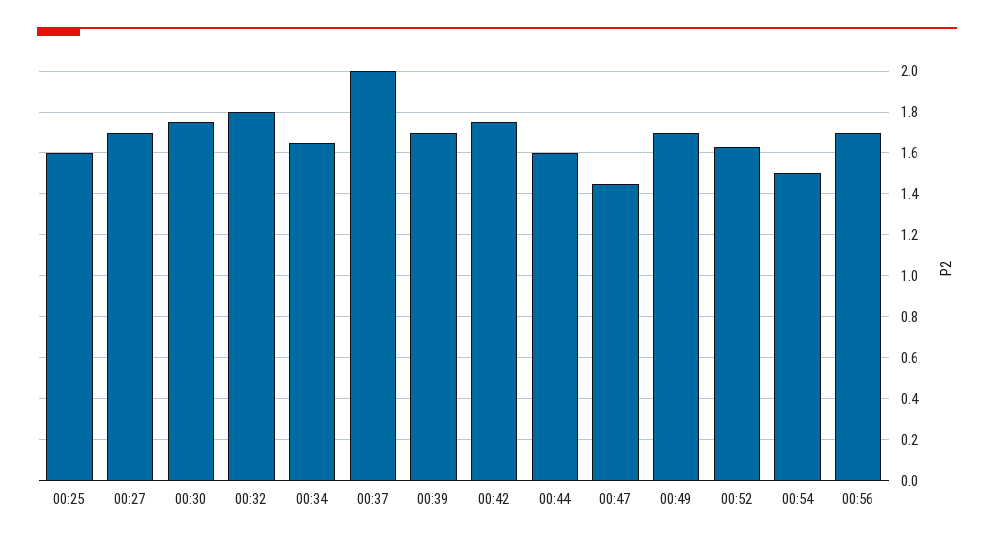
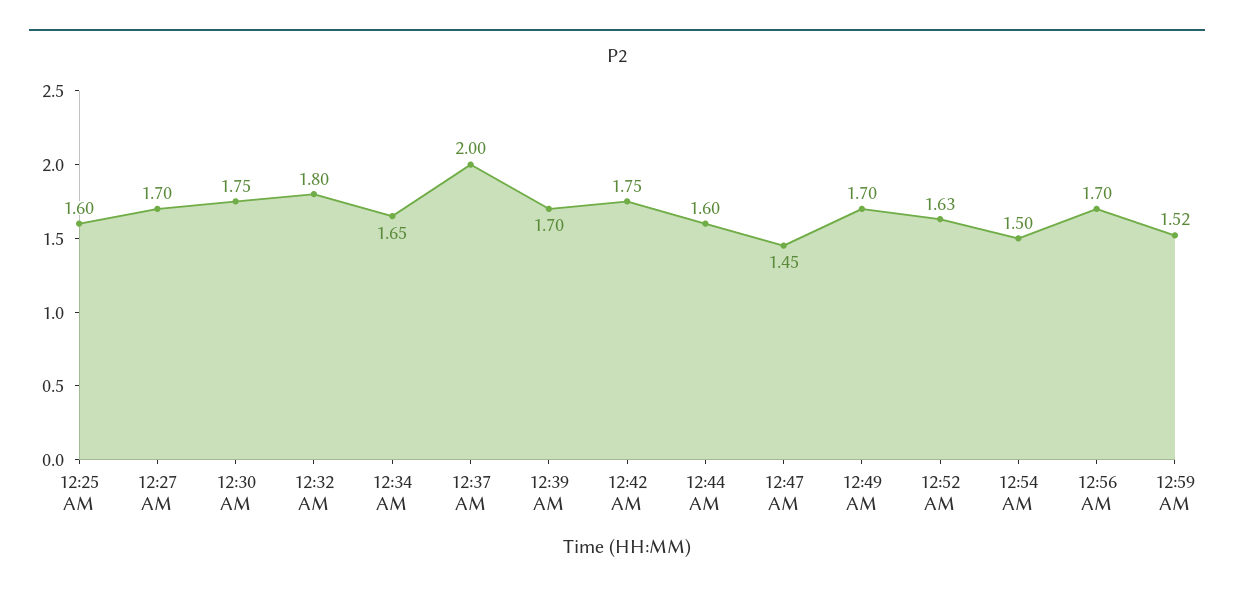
12:59 AM: none -> 1.52

